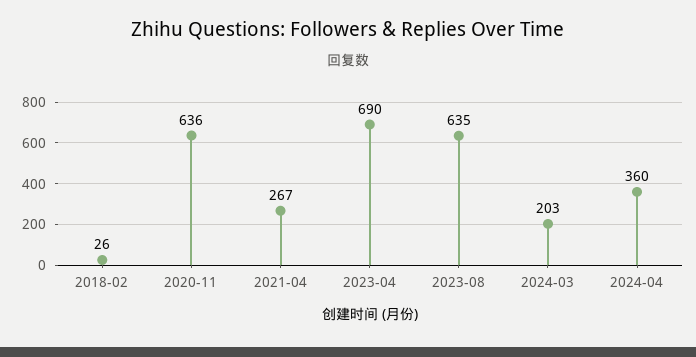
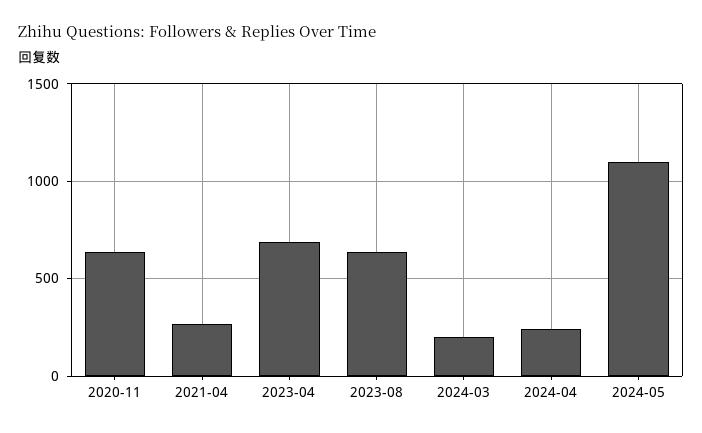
2018-02: 26 -> none
2024-04: 360 -> 250
2024-05: none -> 1100

